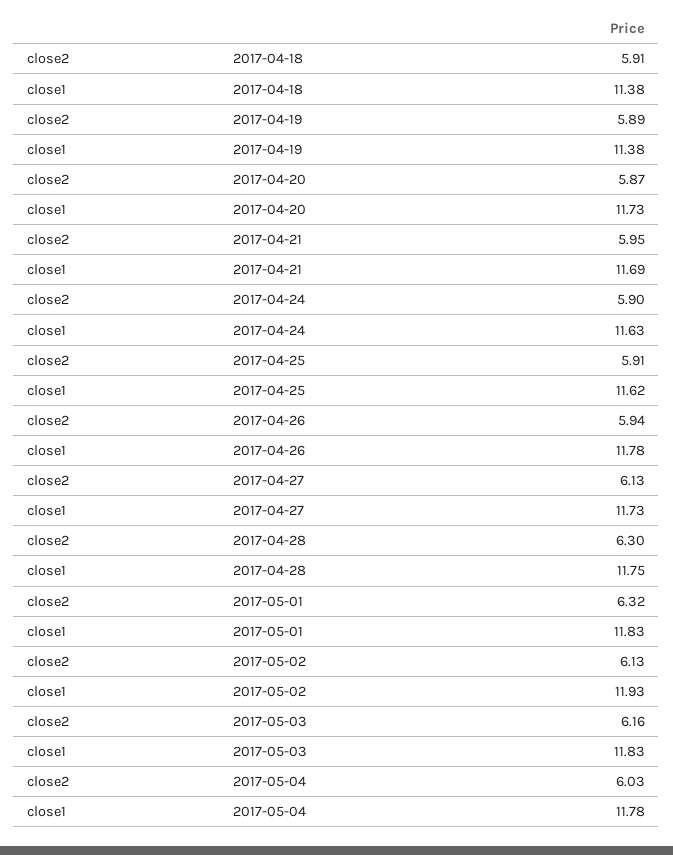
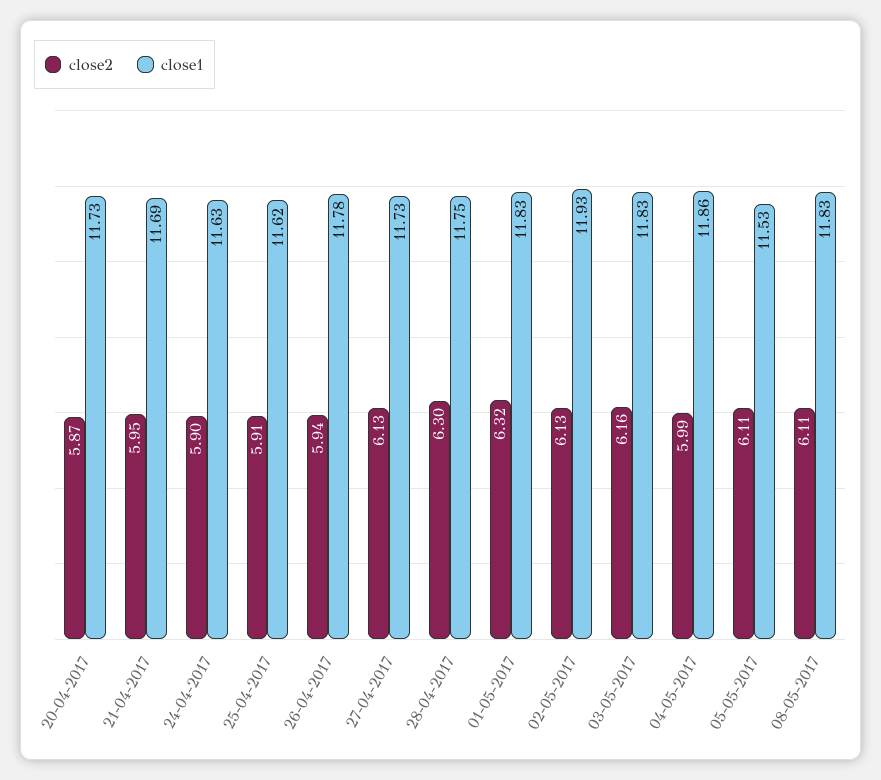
close2, 2017-04-18: 5.91 -> none
close1, 2017-04-18: 11.38 -> none
close2, 2017-04-19: 5.89 -> none
close1, 2017-04-19: 11.38 -> none
close2, 2017-05-04: 6.03 -> 5.99
close1, 2017-05-04: 11.78 -> 11.86
close2, 05-05-2017: none -> 6.11
close1, 05-05-2017: none -> 11.53
close2, 08-05-2017: none -> 6.11
close1, 08-05-2017: none -> 11.83

